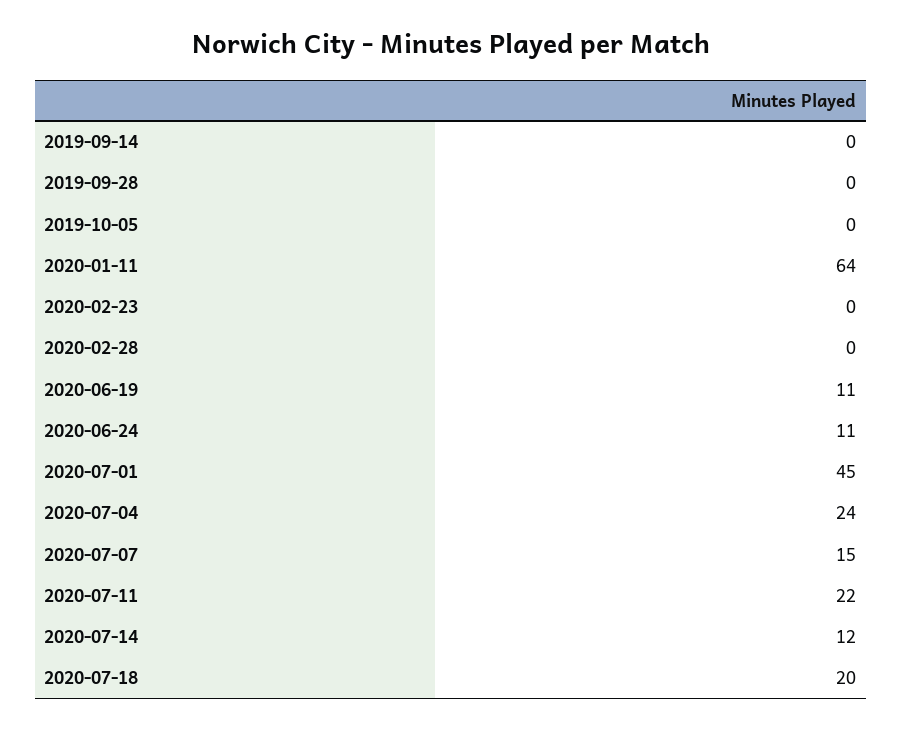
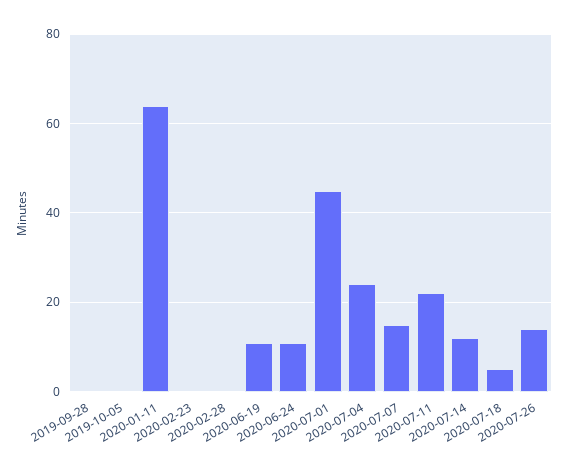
2019-09-14: 0 -> none
2020-07-18: 20 -> 5
2020-07-26: none -> 15

